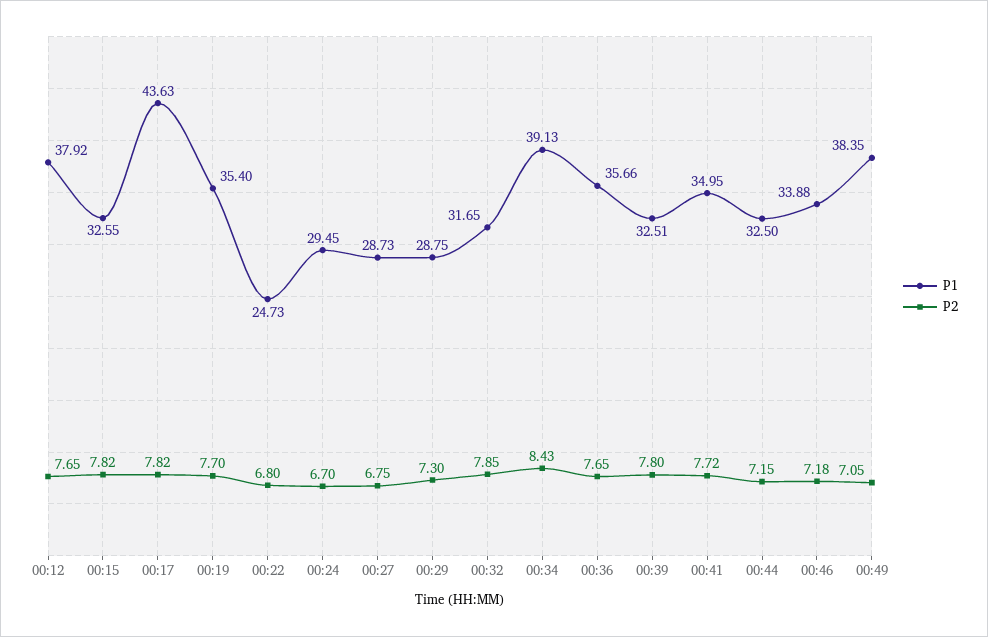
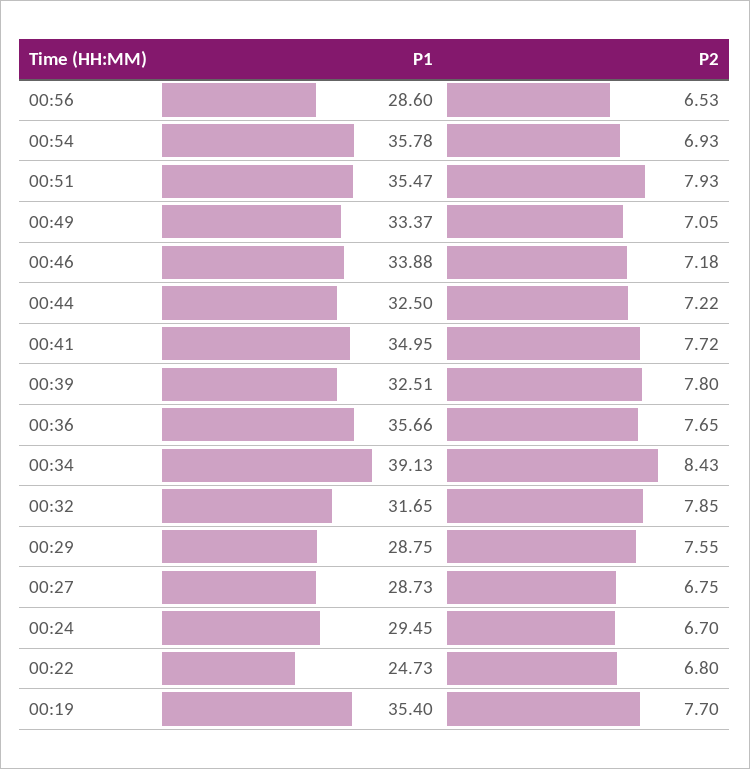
P1, 00:12: 37.92 -> none
P2, 00:12: 7.65 -> none
P1, 00:15: 32.55 -> none
P2, 00:15: 7.82 -> none
P1, 00:17: 43.63 -> none
P2, 00:17: 7.82 -> none
P2, 00:29: 7.3 -> 7.55
P2, 00:44: 7.15 -> 7.22
P1, 00:49: 38.35 -> 33.37
P1, 00:56: none -> 28.6
P2, 00:56: none -> 6.53
P1, 00:54: none -> 35.78
P2, 00:54: none -> 6.93
P1, 00:51: none -> 35.47
P2, 00:51: none -> 7.93

